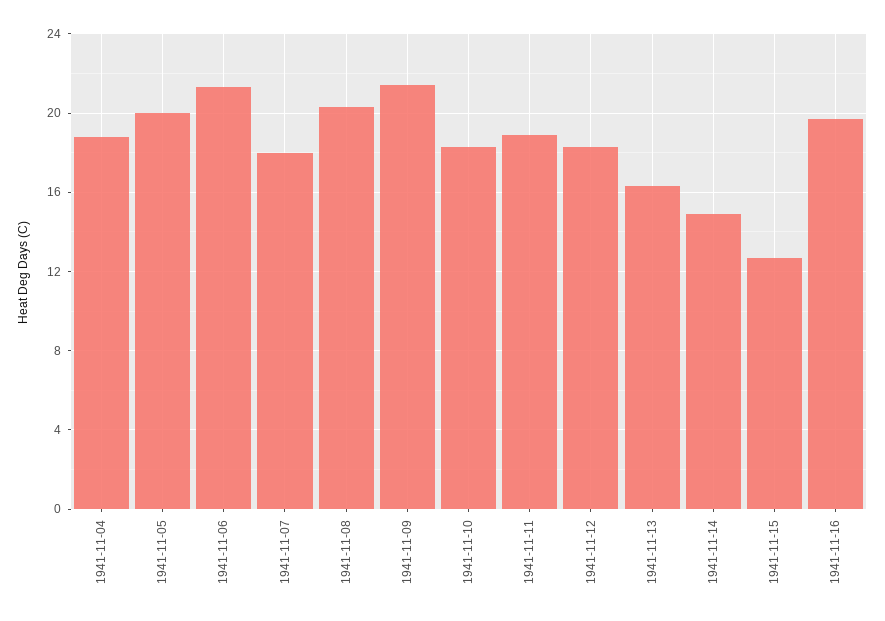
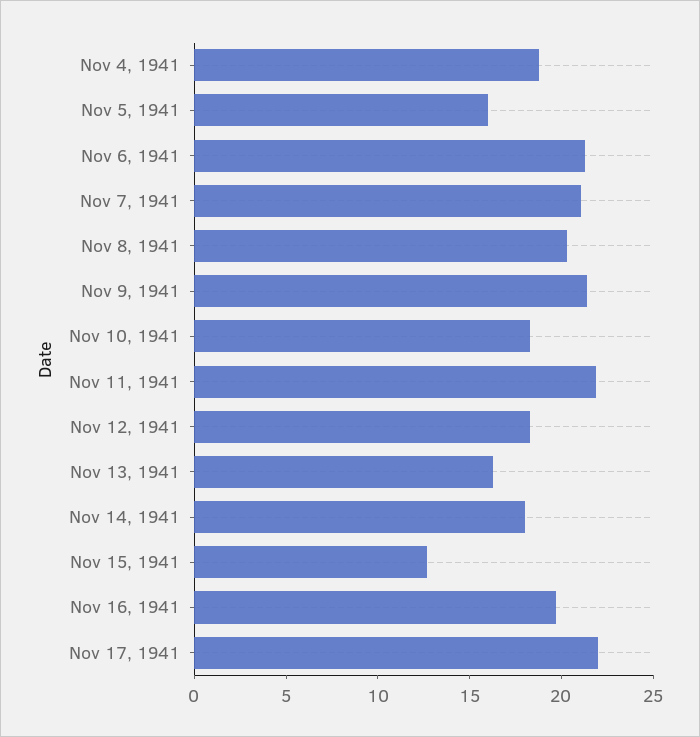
1941-11-05: 20 -> 16
1941-11-07: 18 -> 21
1941-11-11: 19 -> 22
1941-11-14: 15 -> 18
Nov 17, 1941: none -> 22

